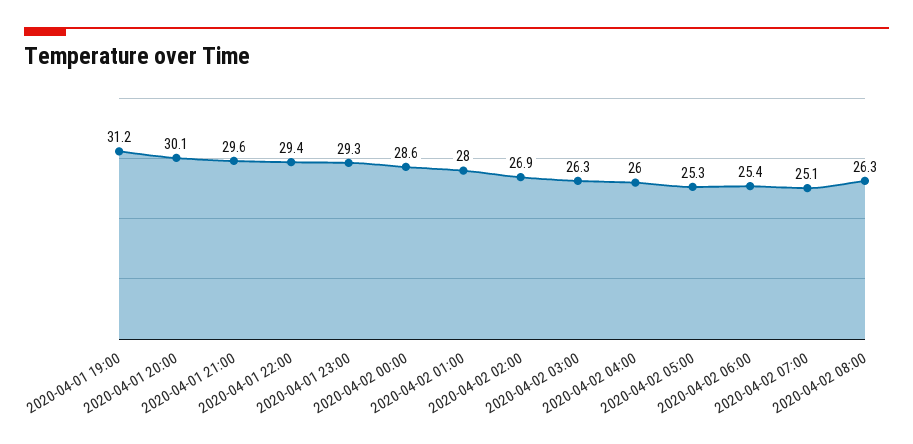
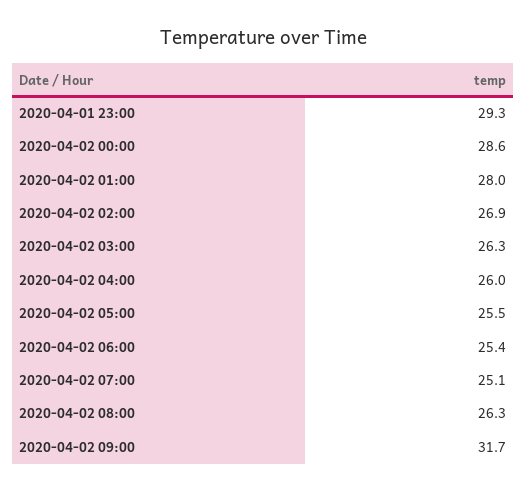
2020-04-01 19:00: 31.2 -> none
2020-04-01 20:00: 30.1 -> none
2020-04-01 21:00: 29.6 -> none
2020-04-01 22:00: 29.4 -> none
2020-04-02 05:00: 25.3 -> 25.5
2020-04-02 09:00: none -> 31.7

